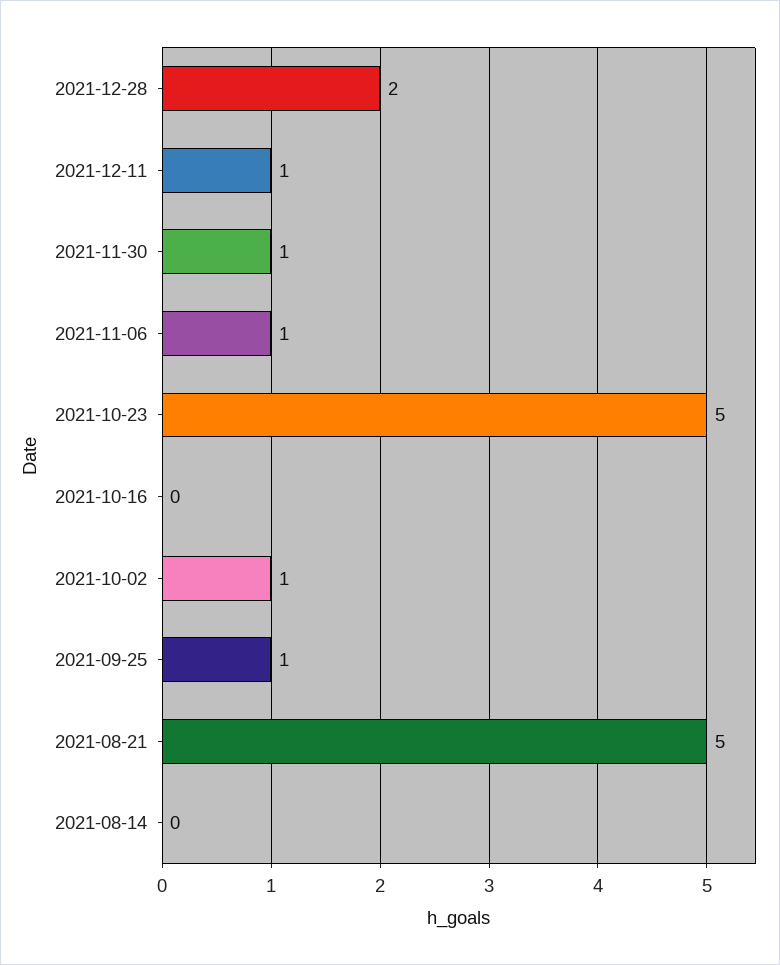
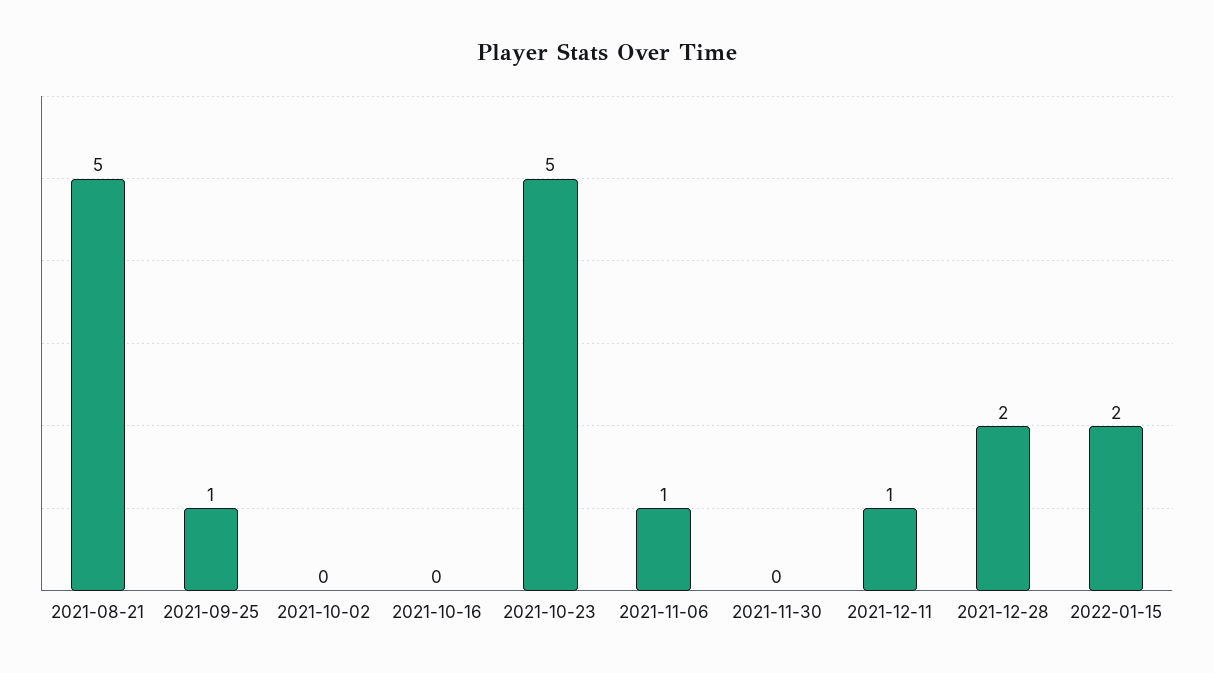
2021-11-30: 1 -> 0
2021-10-02: 1 -> 0
2021-08-14: 0 -> none
2022-01-15: none -> 2

